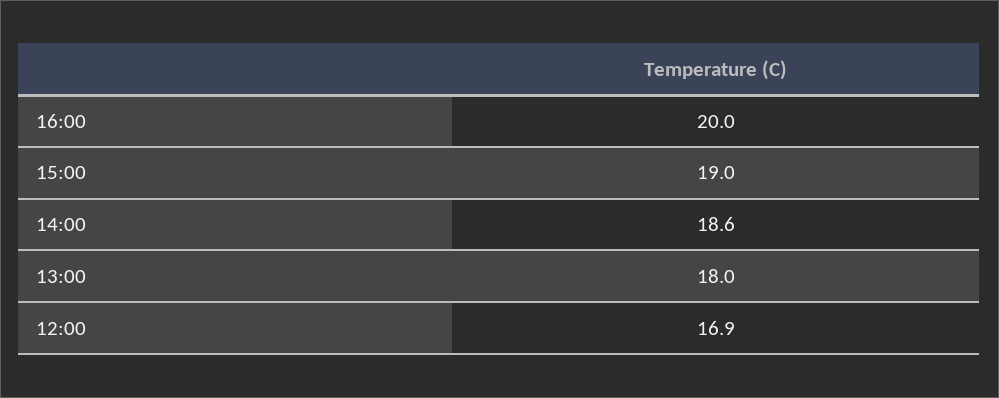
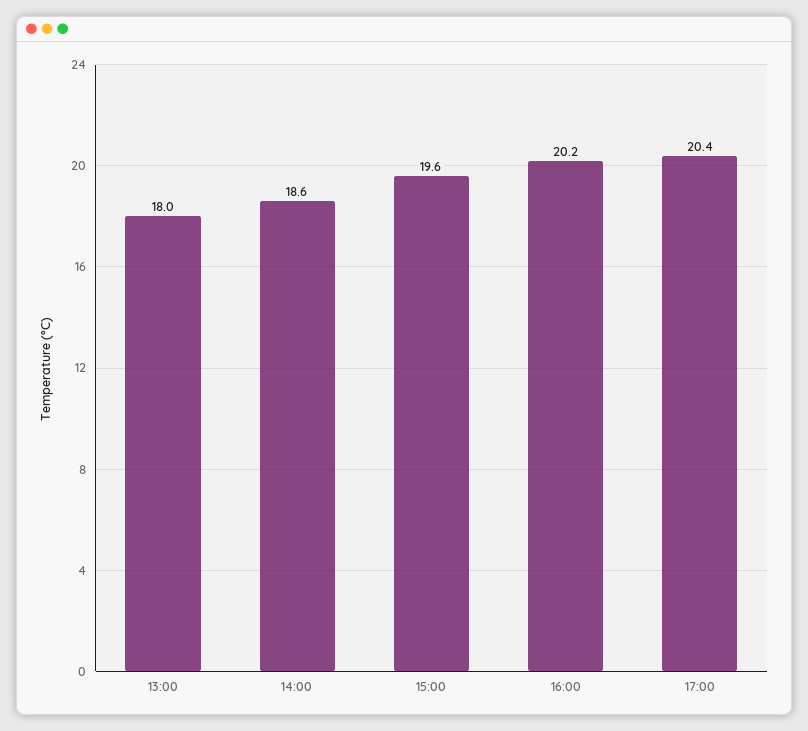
16:00: 20 -> 20.2
15:00: 19 -> 19.6
12:00: 16.9 -> none
17:00: none -> 20.4

